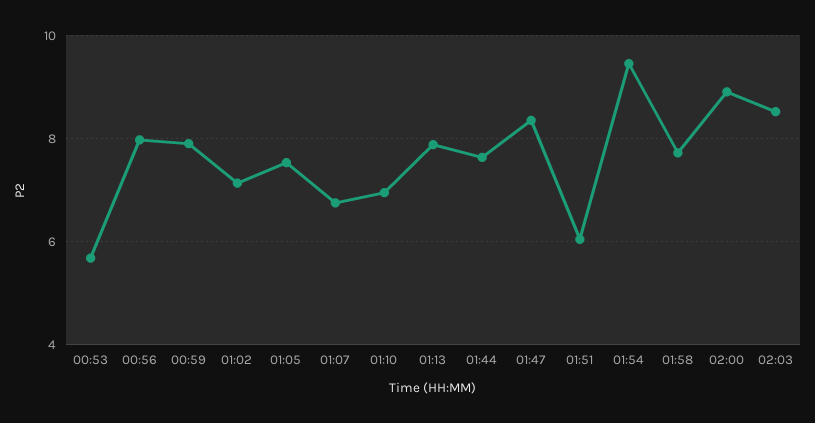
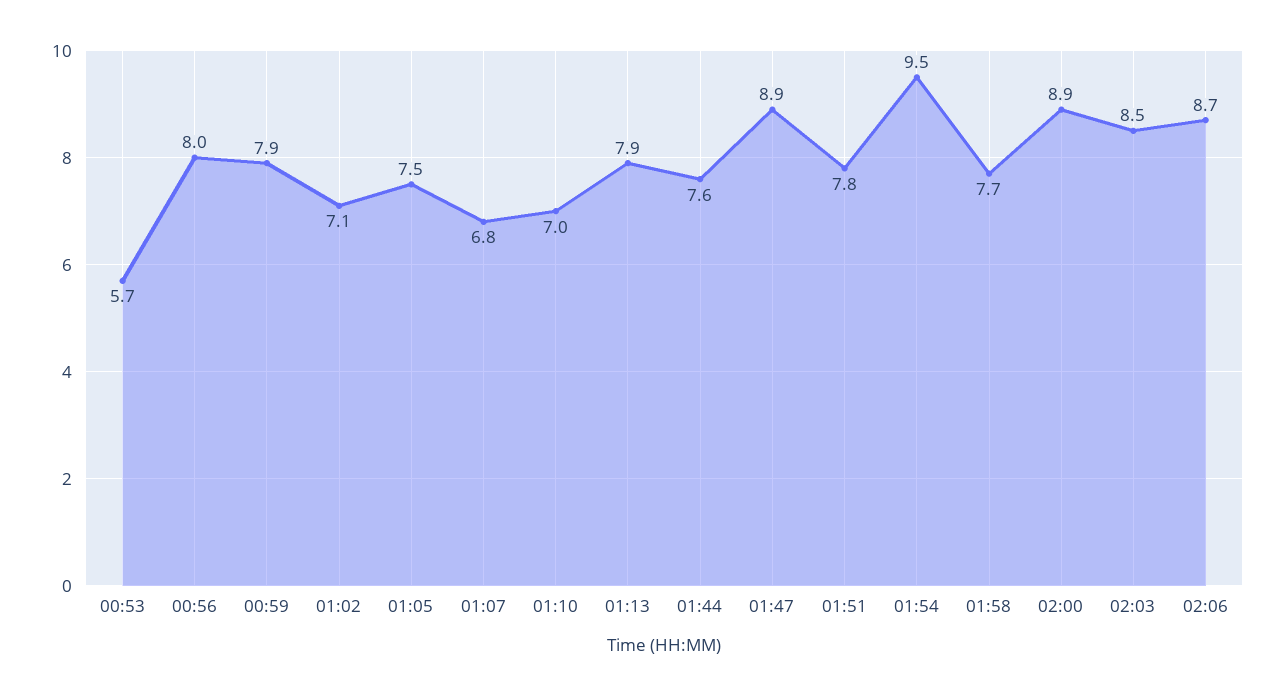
01:47: 8.4 -> 8.9
01:51: 6 -> 7.8
02:06: none -> 8.7

